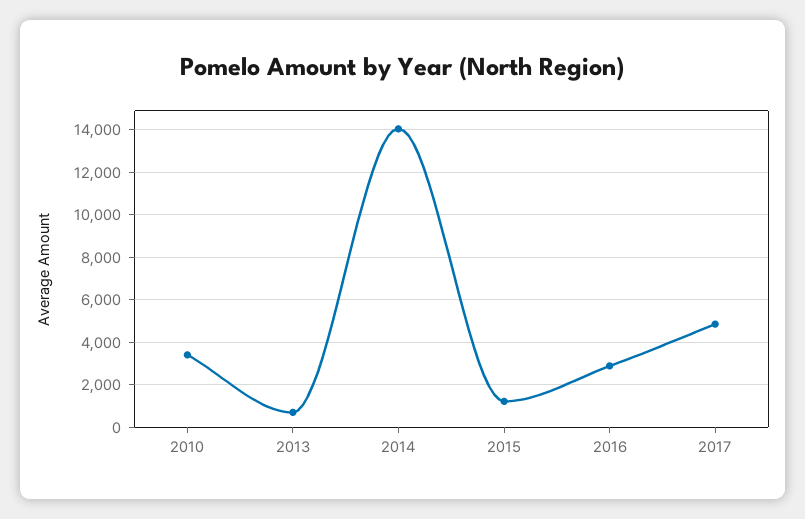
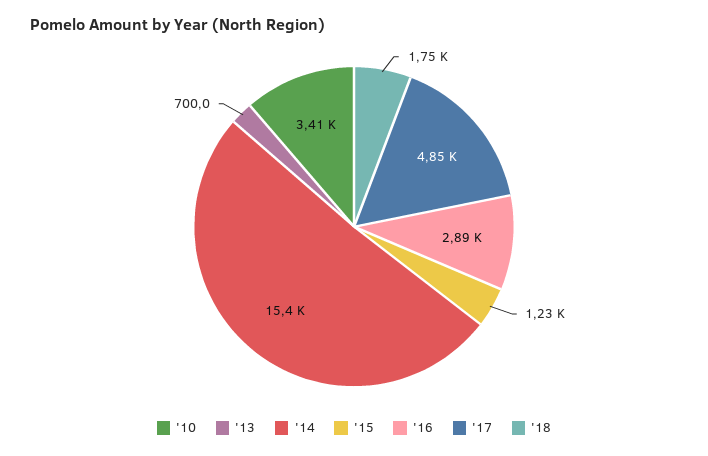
2014: 14000 -> 15400
'18: none -> 1750

